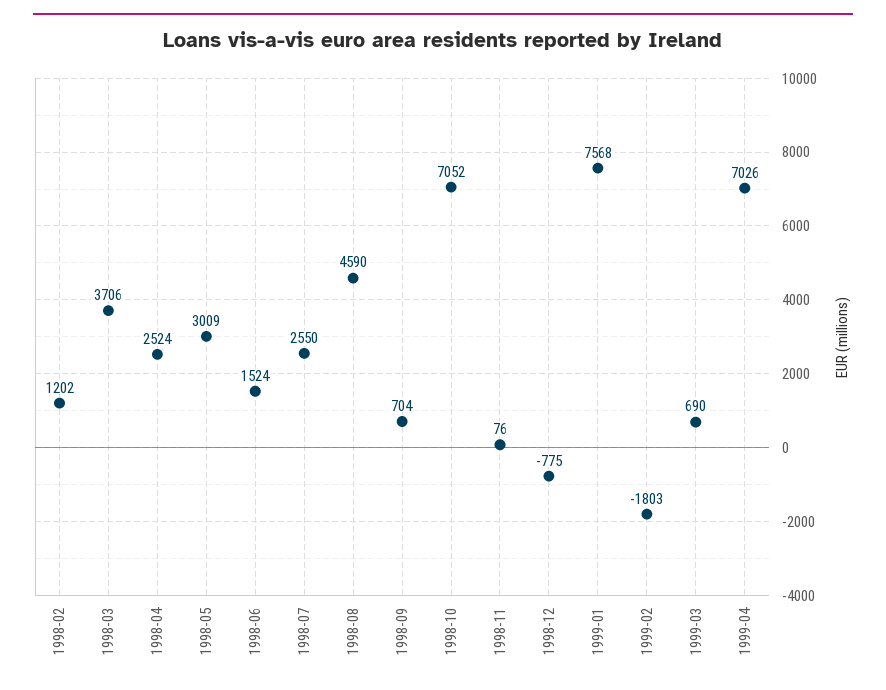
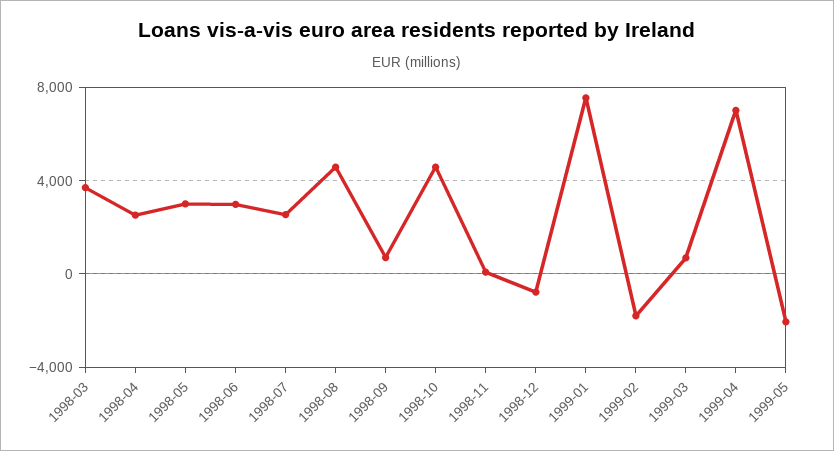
1998-02: 1202 -> none
1998-06: 1524 -> 3000
1998-10: 7052 -> 4500
1999-05: none -> -2000

